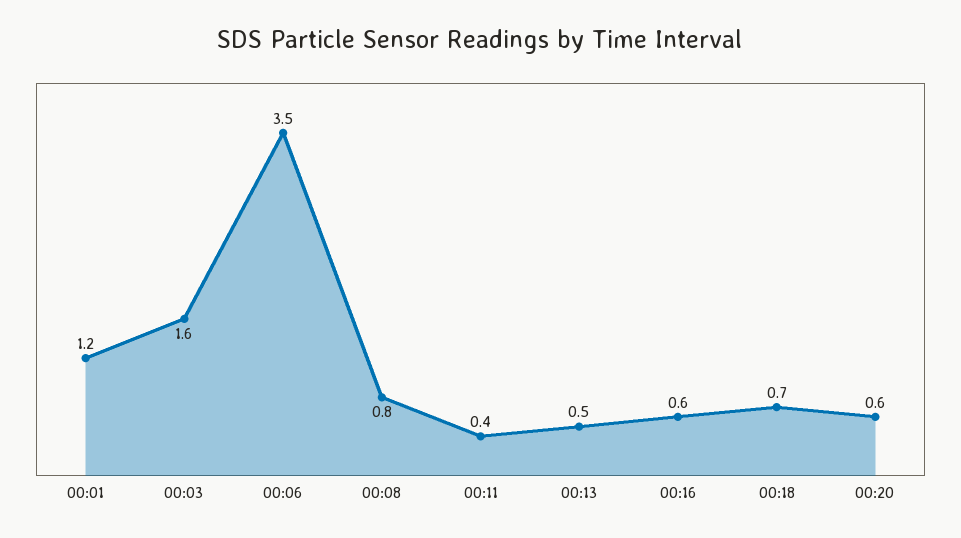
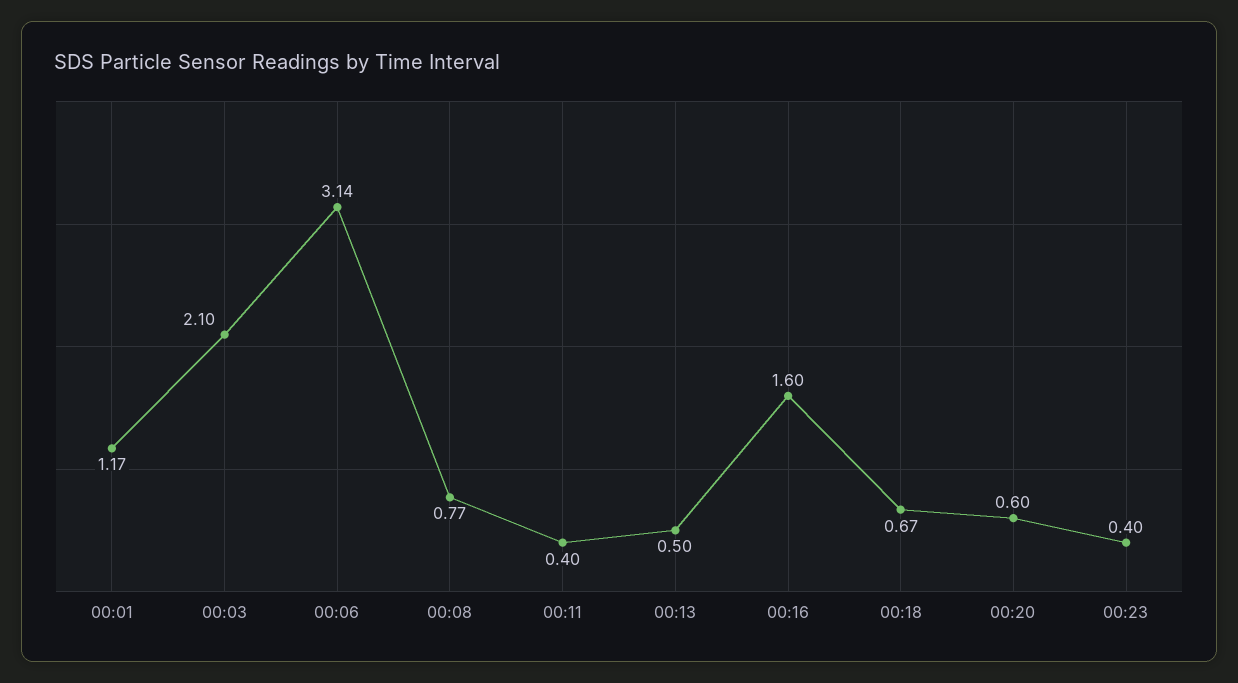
00:03: 1.6 -> 2.1
00:06: 3.5 -> 3.14
00:16: 0.6 -> 1.6
00:23: none -> 0.4

